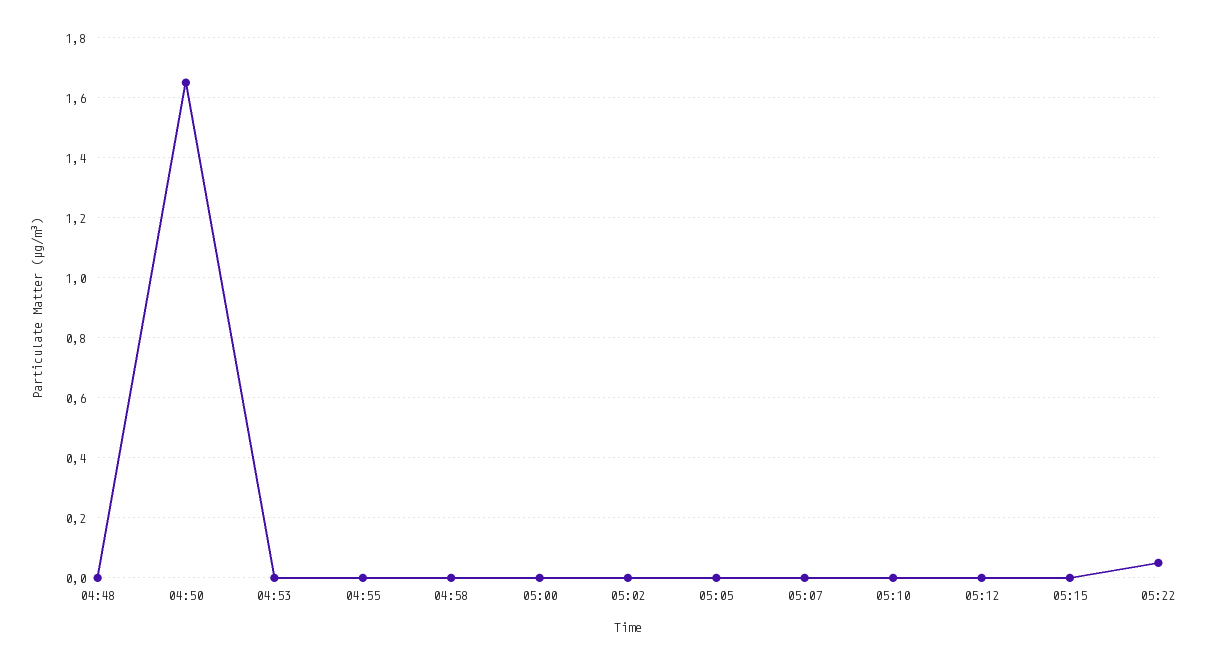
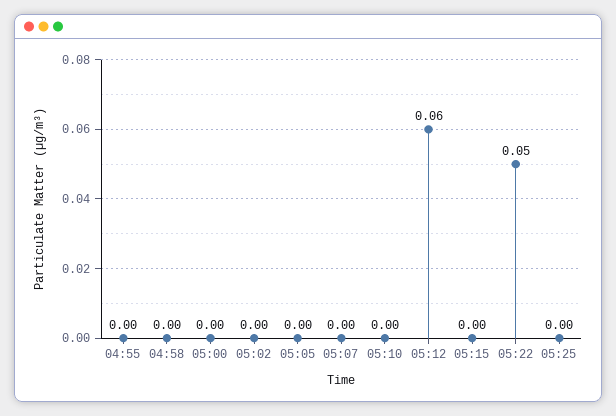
04:48: 0 -> none
04:50: 1.65 -> none
04:53: 0 -> none
05:12: 0 -> 0.06
05:25: none -> 0

